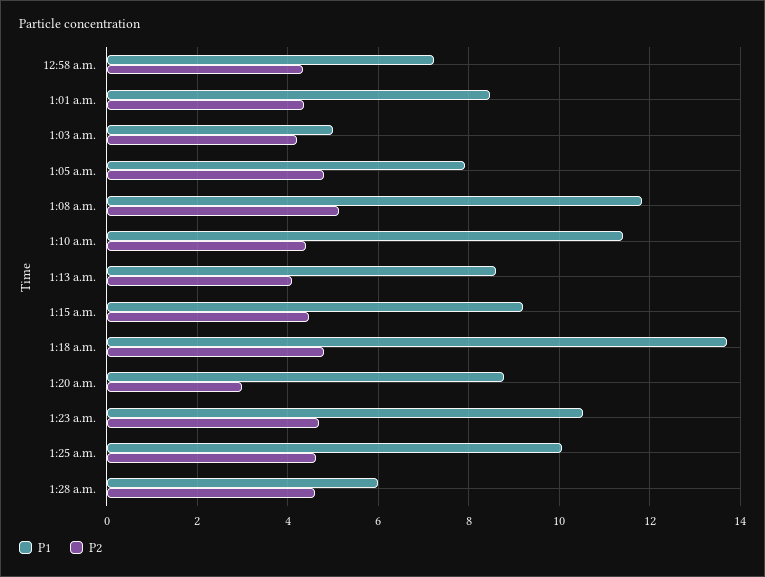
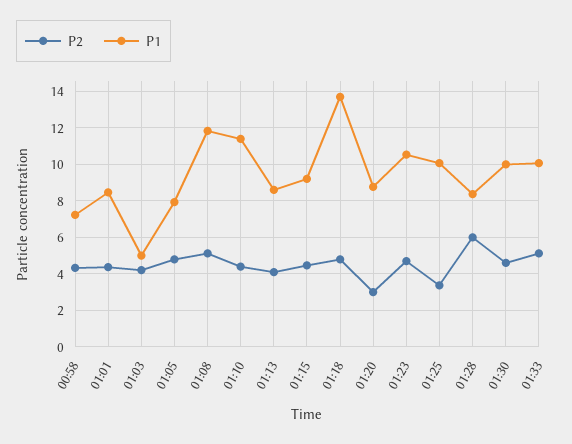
P2, 1:25 a.m.: 4.6 -> 3.5
P1, 1:28 a.m.: 6 -> 8.5
P2, 1:28 a.m.: 4.6 -> 6
P2, 01:30: none -> 4.5
P1, 01:30: none -> 10
P2, 01:33: none -> 5
P1, 01:33: none -> 10

